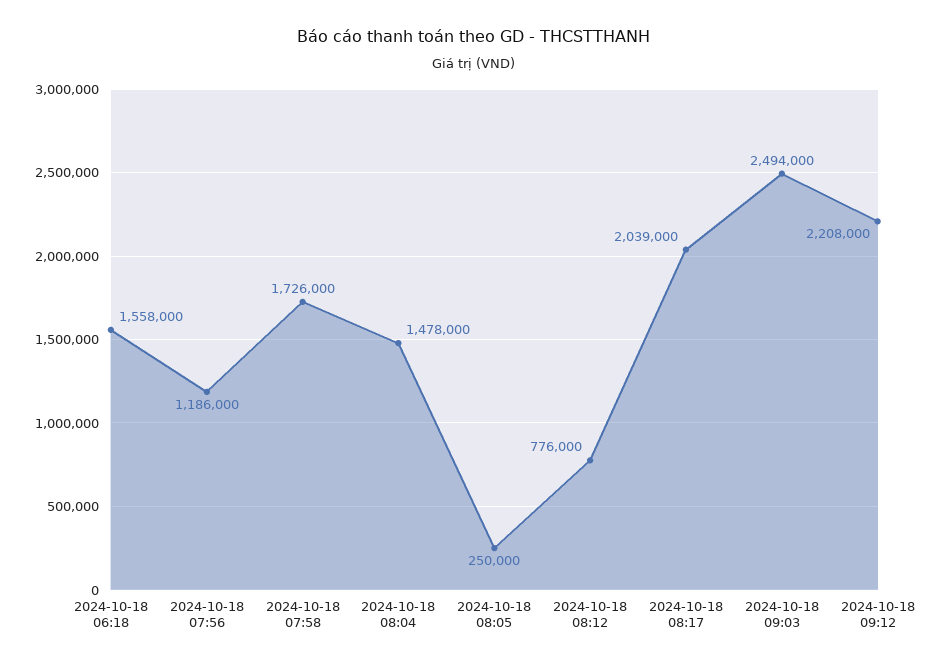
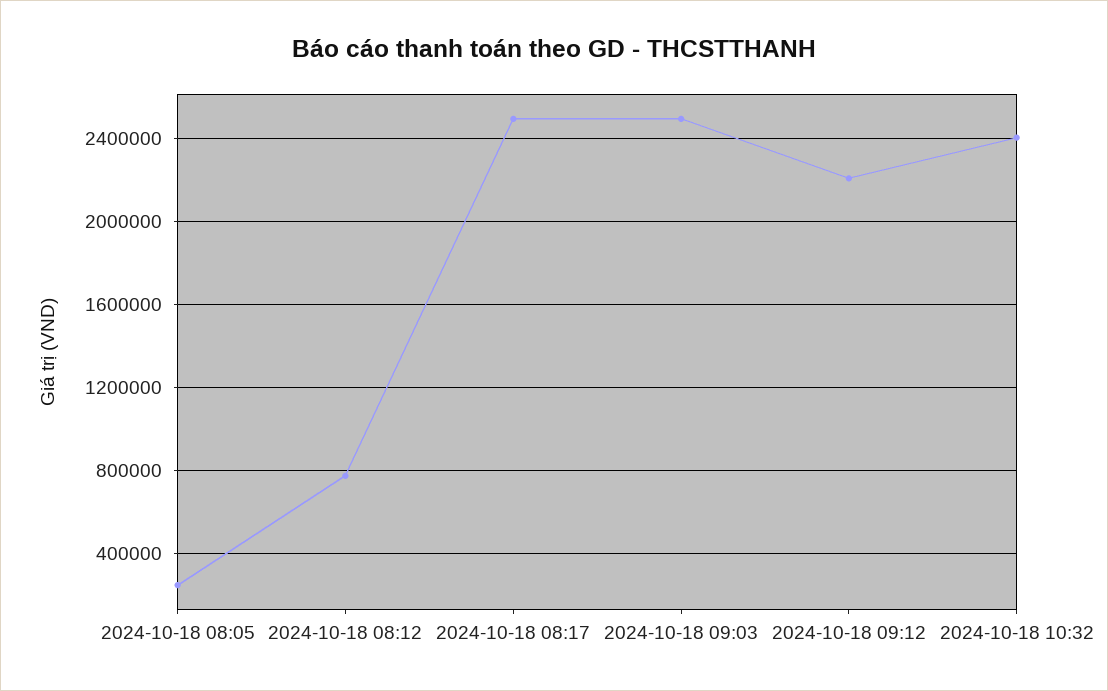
2024-10-18 06:18: 1558000 -> none
2024-10-18 07:56: 1186000 -> none
2024-10-18 07:58: 1726000 -> none
2024-10-18 08:04: 1478000 -> none
2024-10-18 08:17: 2039000 -> 2500000
2024-10-18 10:32: none -> 2400000

